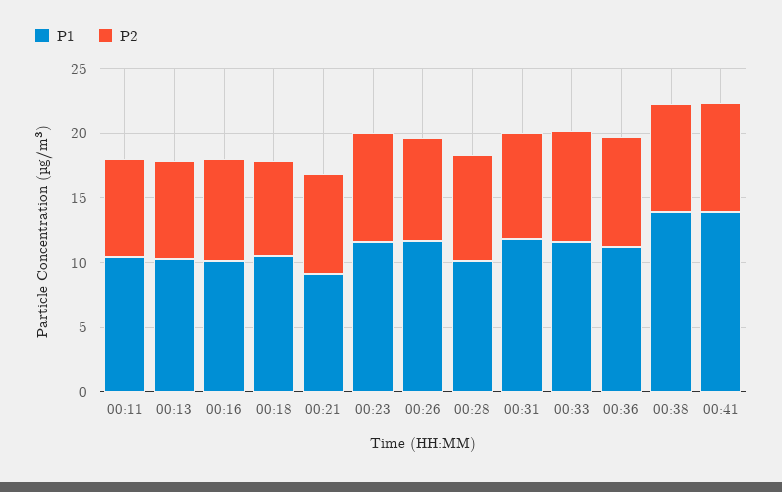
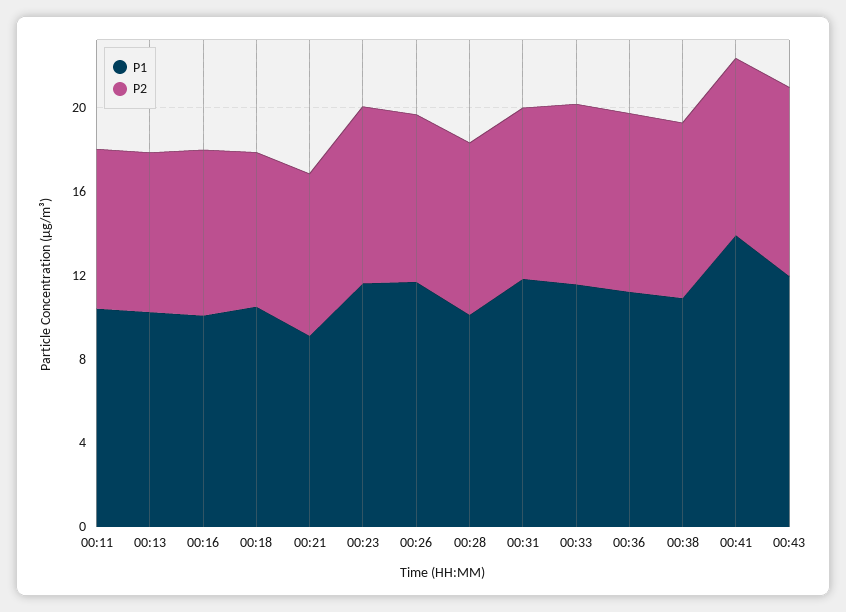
P1, 00:38: 14 -> 11
P1, 00:43: none -> 12
P2, 00:43: none -> 9

